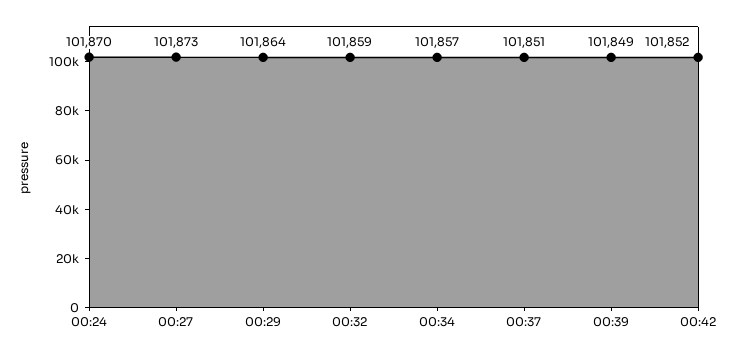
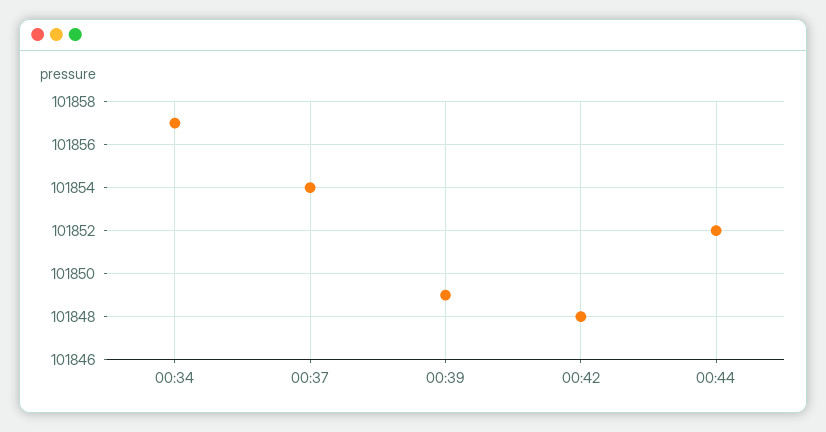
00:24: 101870 -> none
00:27: 101873 -> none
00:29: 101864 -> none
00:32: 101859 -> none
00:37: 101851 -> 101854
00:42: 101852 -> 101848
00:44: none -> 101852

